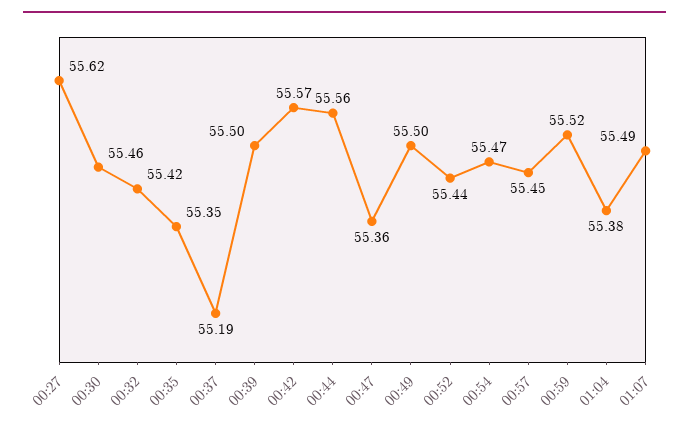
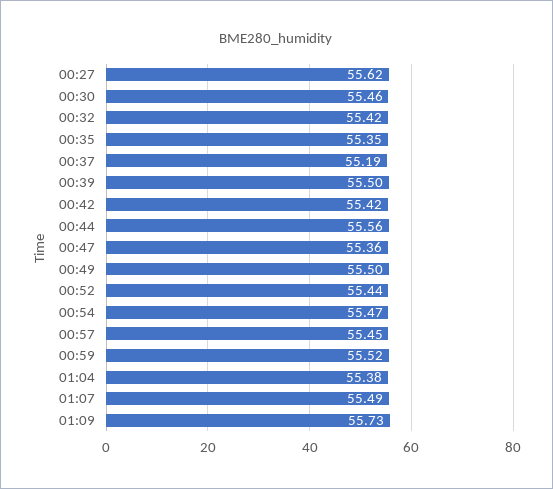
00:42: 55.57 -> 55.42
01:09: none -> 55.73

